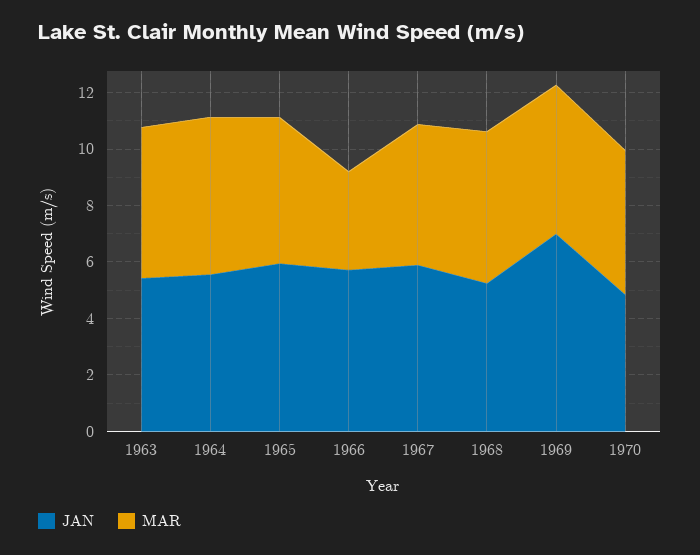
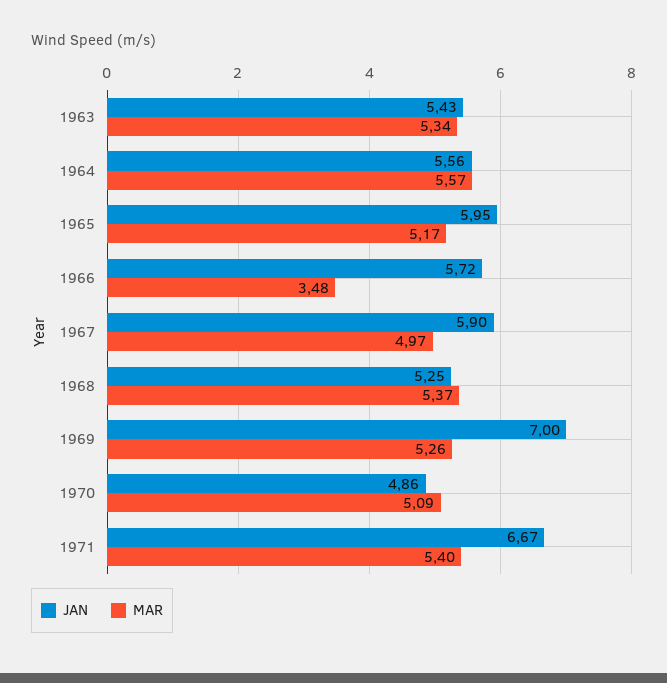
JAN, 1971: none -> 6.67
MAR, 1971: none -> 5.4

